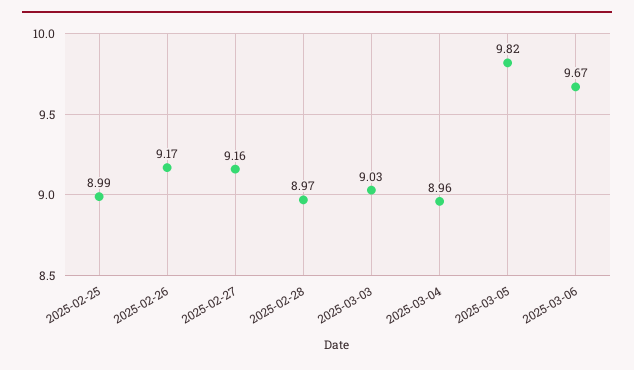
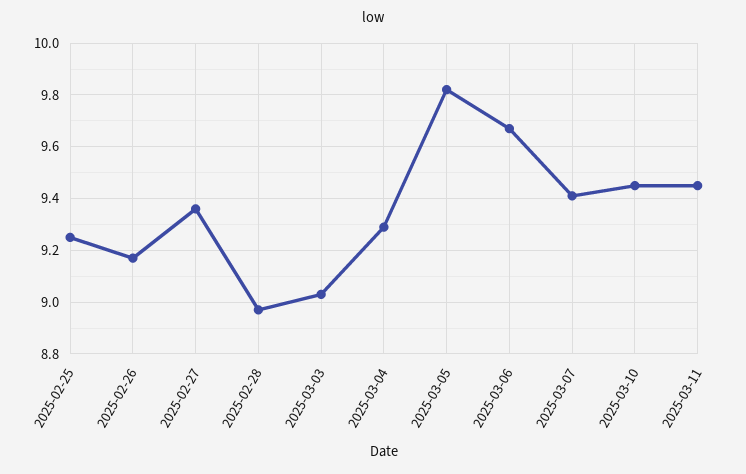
2025-02-25: 8.99 -> 9.25
2025-02-27: 9.16 -> 9.35
2025-03-04: 8.96 -> 9.3
2025-03-07: none -> 9.4
2025-03-10: none -> 9.45
2025-03-11: none -> 9.45

